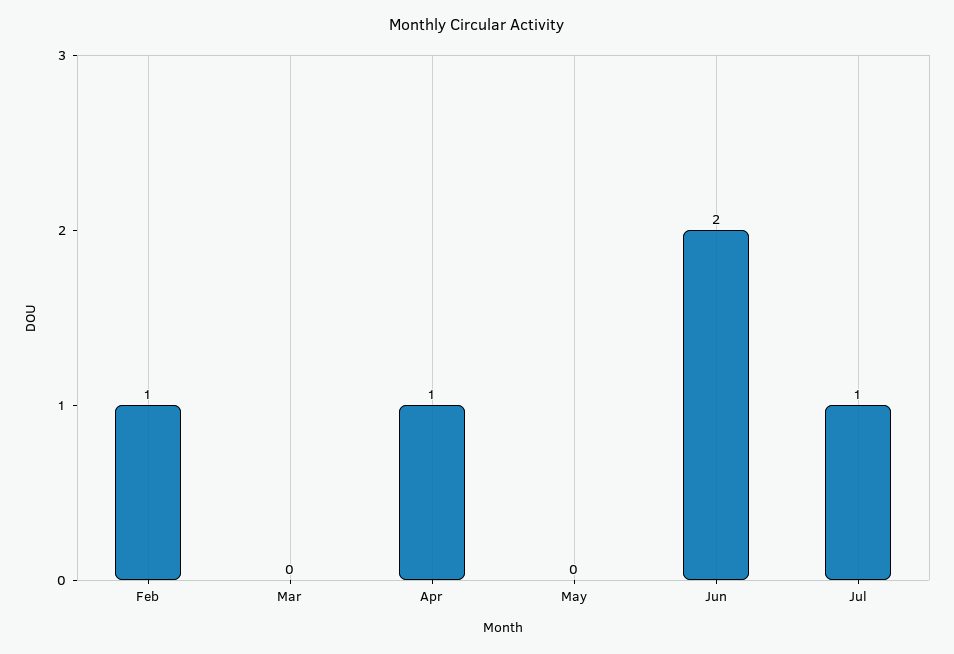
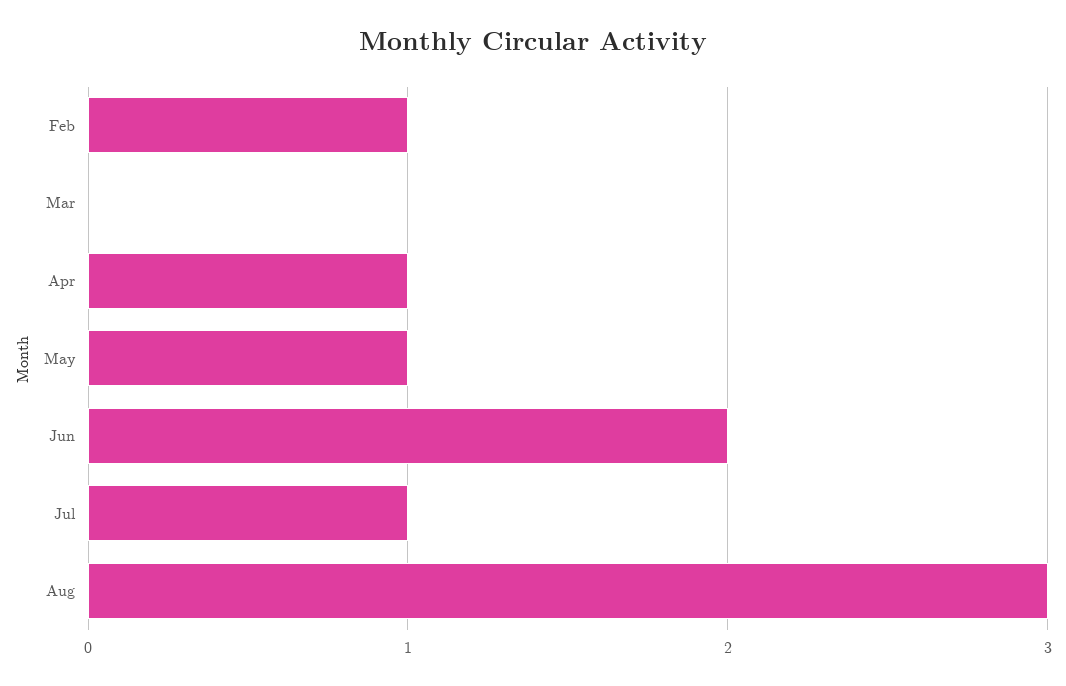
May: 0 -> 1
Aug: none -> 3

